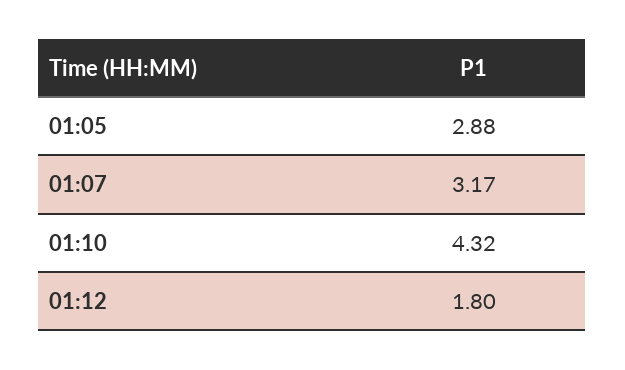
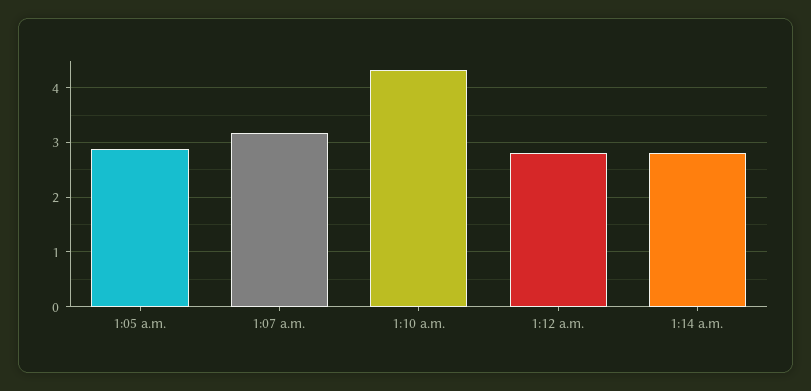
01:12: 1.8 -> 2.8
1:14 a.m.: none -> 2.8

